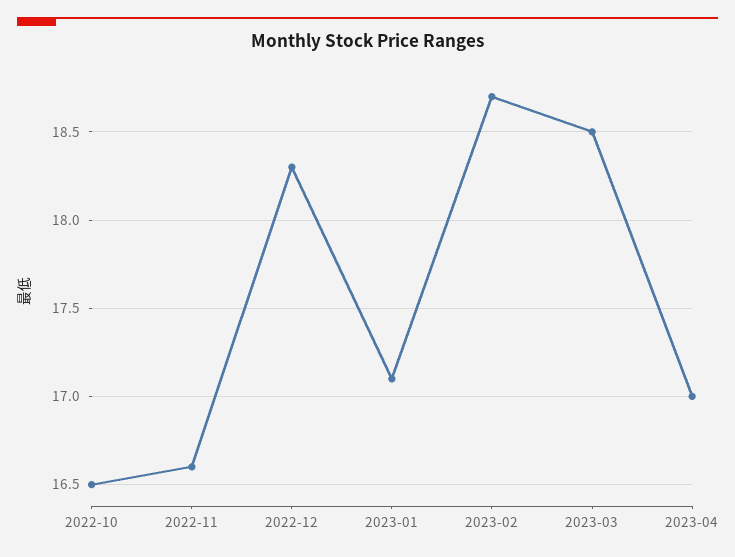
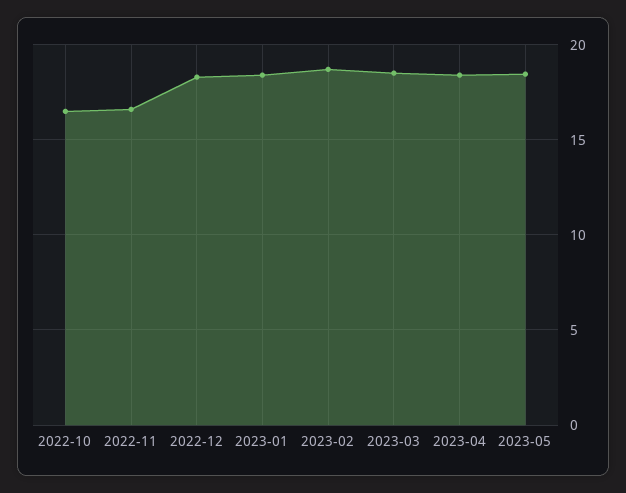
2023-01: 17.1 -> 18.5
2023-04: 17 -> 18.5
2023-05: none -> 18.5

